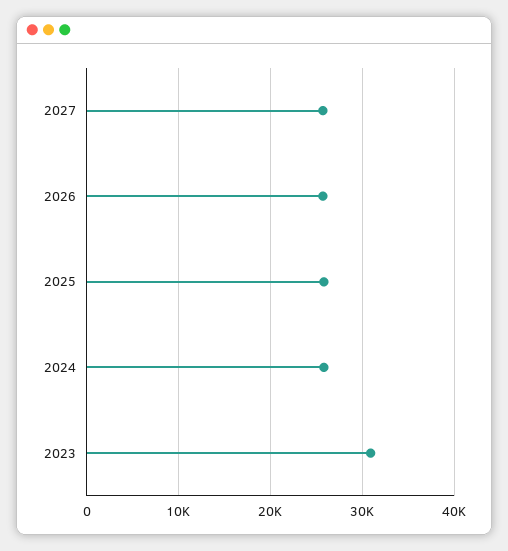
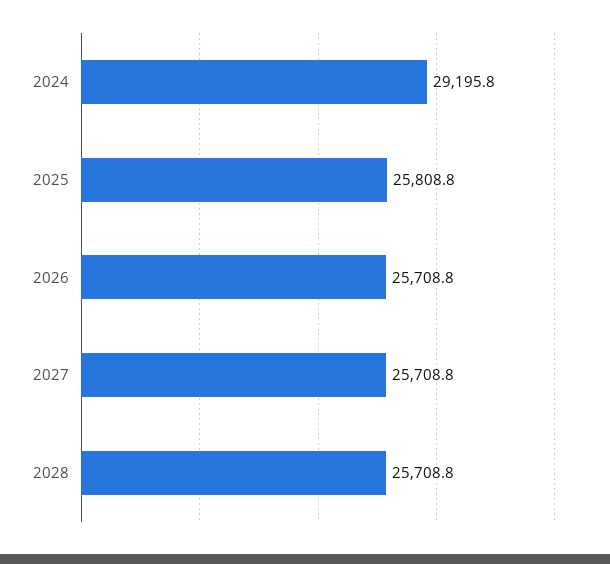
2024: 26000 -> 29195.8
2023: 31000 -> none
2028: none -> 25708.8

